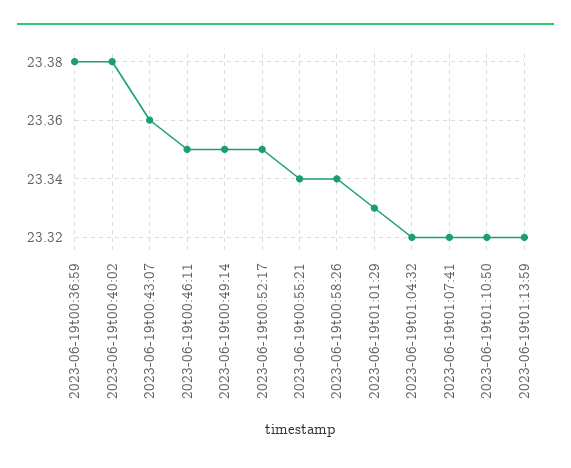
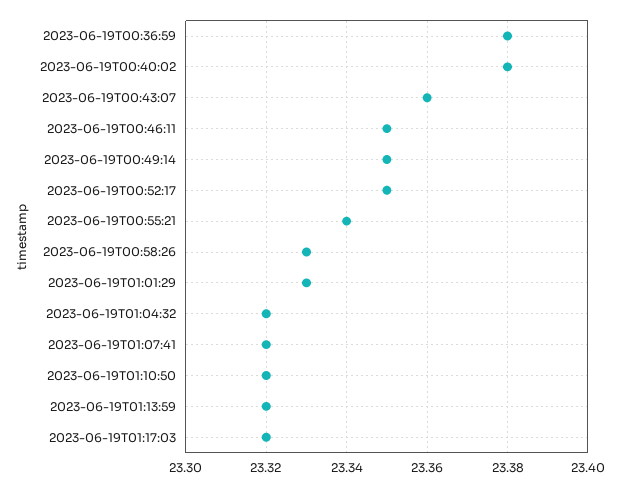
2023-06-19t00:58:26: 23.34 -> 23.33
2023-06-19T01:17:03: none -> 23.32

